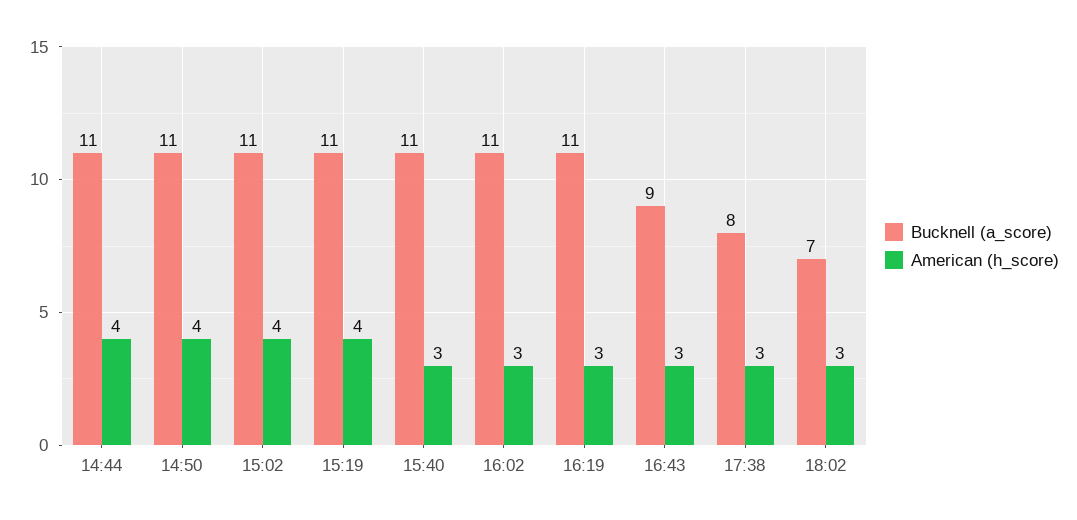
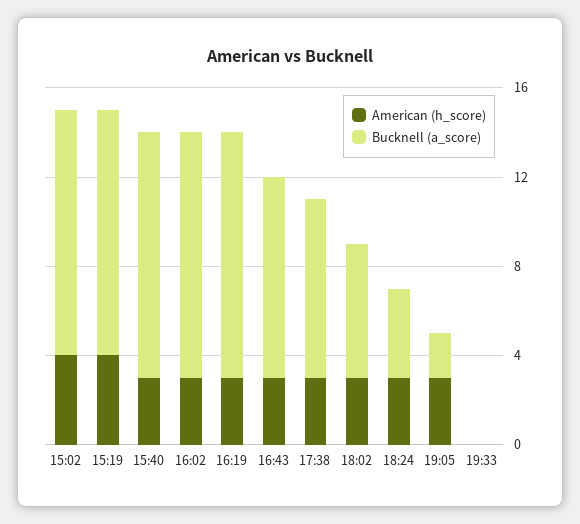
Bucknell (a_score), 14:44: 11 -> none
American (h_score), 14:44: 4 -> none
Bucknell (a_score), 14:50: 11 -> none
American (h_score), 14:50: 4 -> none
Bucknell (a_score), 18:02: 7 -> 6
American (h_score), 18:24: none -> 3
Bucknell (a_score), 18:24: none -> 4
American (h_score), 19:05: none -> 3
Bucknell (a_score), 19:05: none -> 2
American (h_score), 19:33: none -> 0
Bucknell (a_score), 19:33: none -> 0

